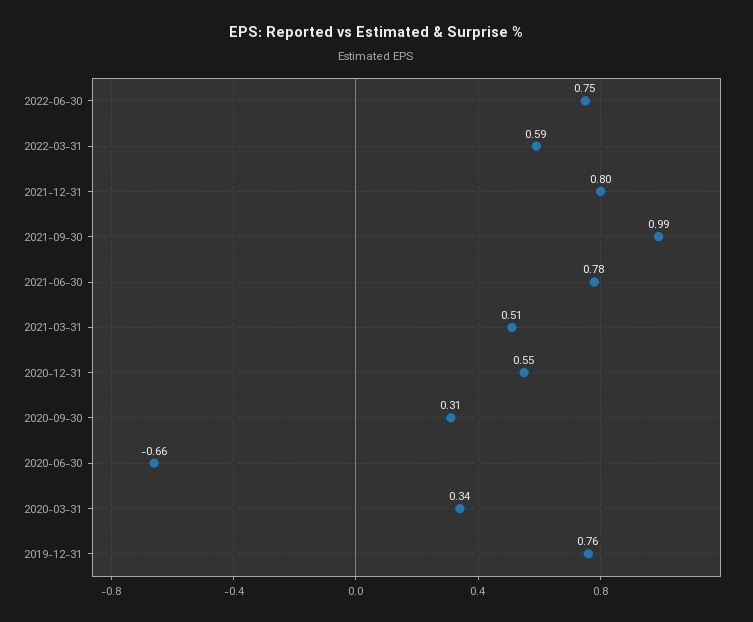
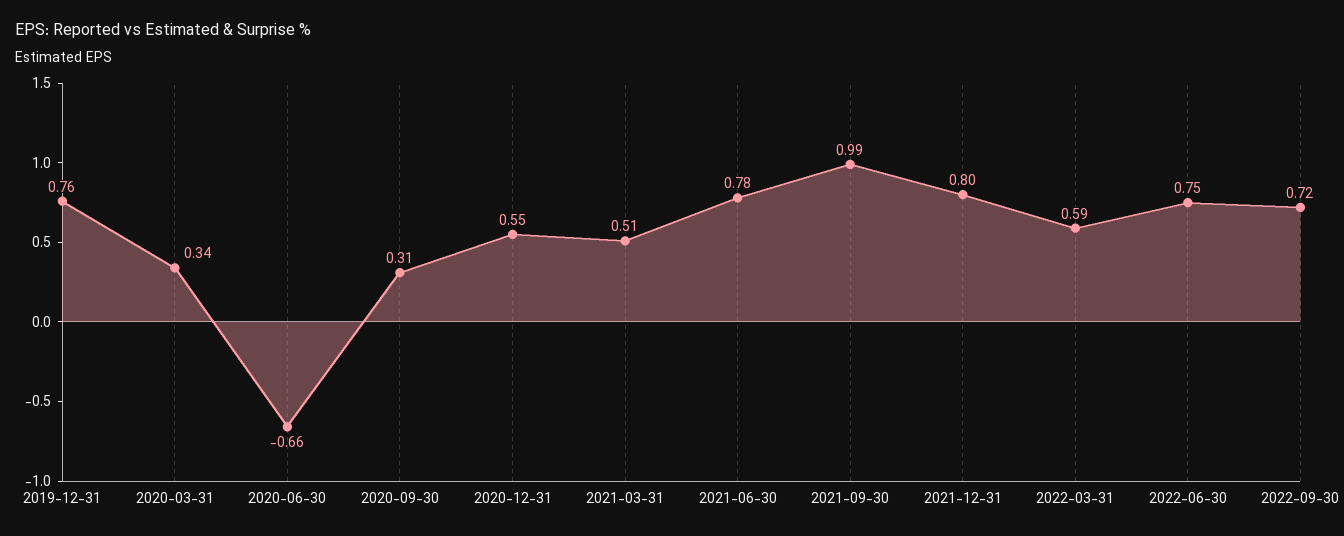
2022-09-30: none -> 0.72

